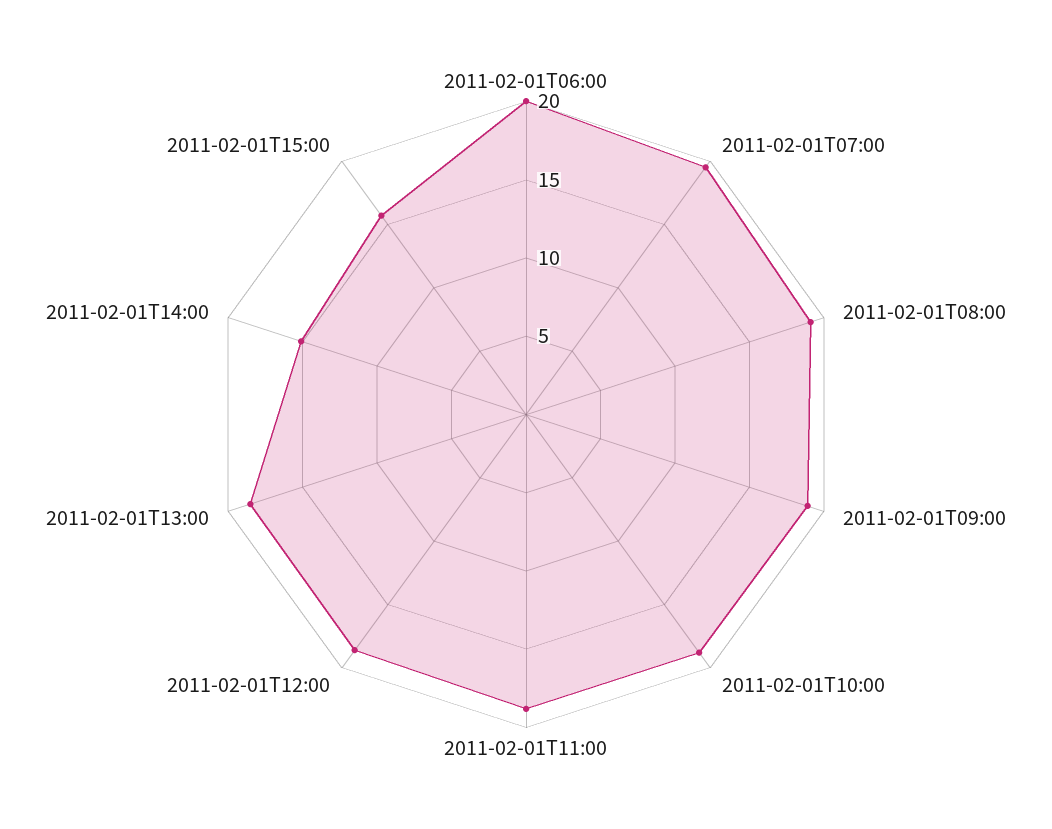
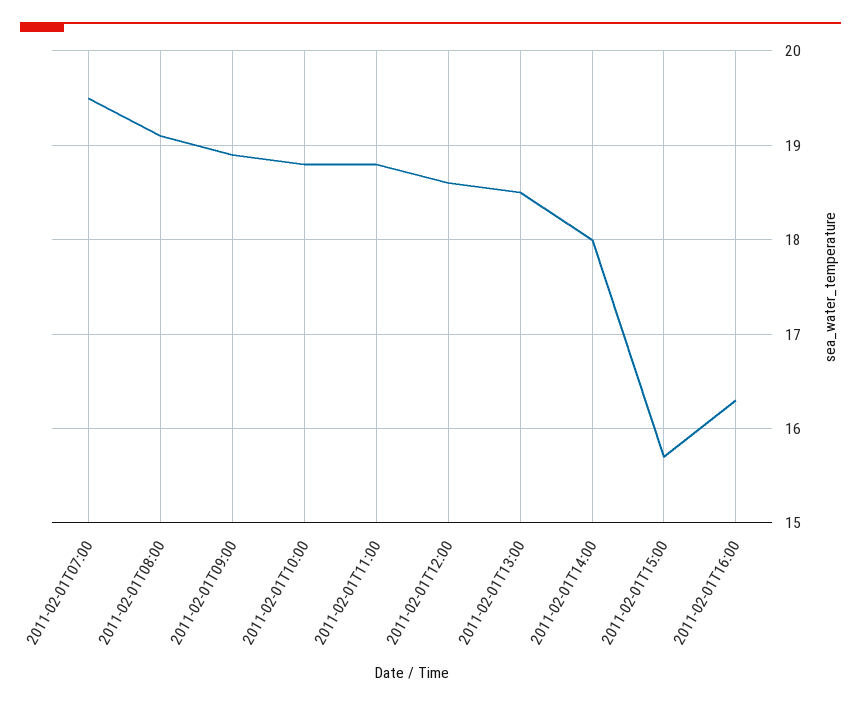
2011-02-01T06:00: 20 -> none
2011-02-01T14:00: 15 -> 18
2011-02-01T16:00: none -> 16.3

